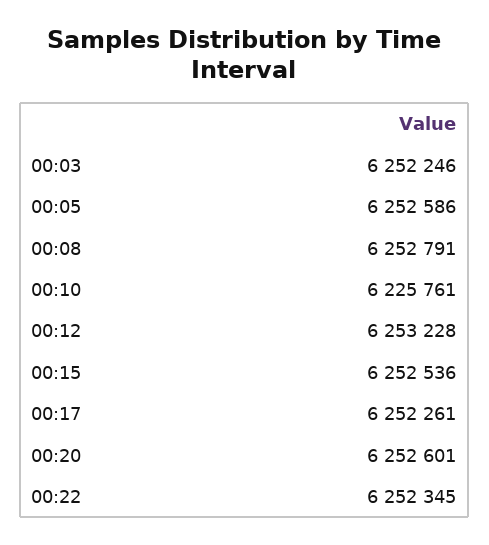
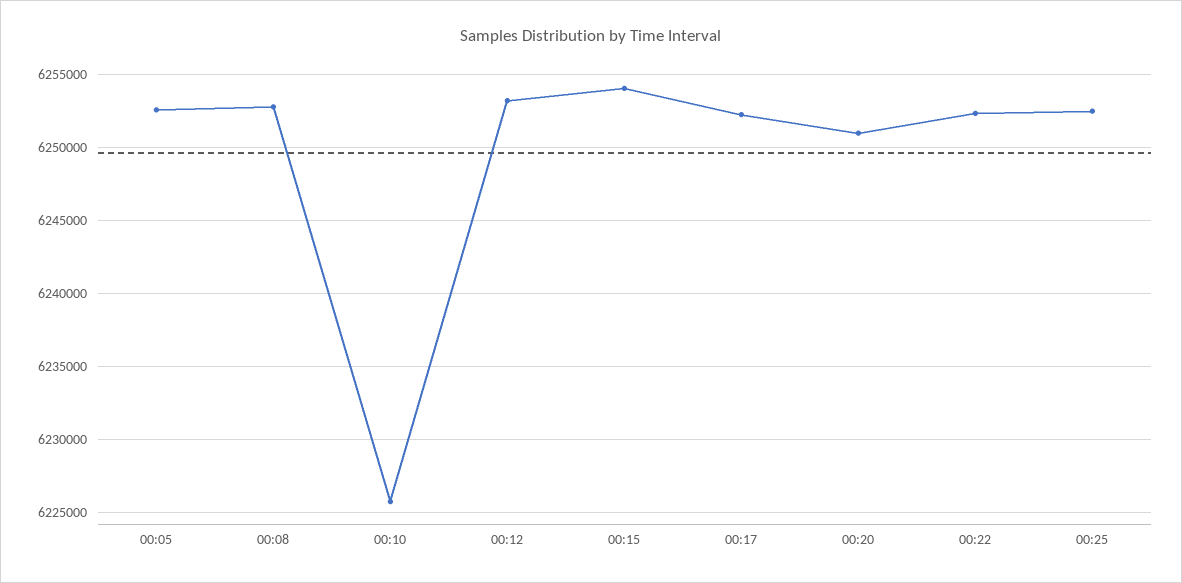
00:03: 6252246 -> none
00:15: 6252536 -> 6254000
00:20: 6252601 -> 6251000
00:25: none -> 6252500

